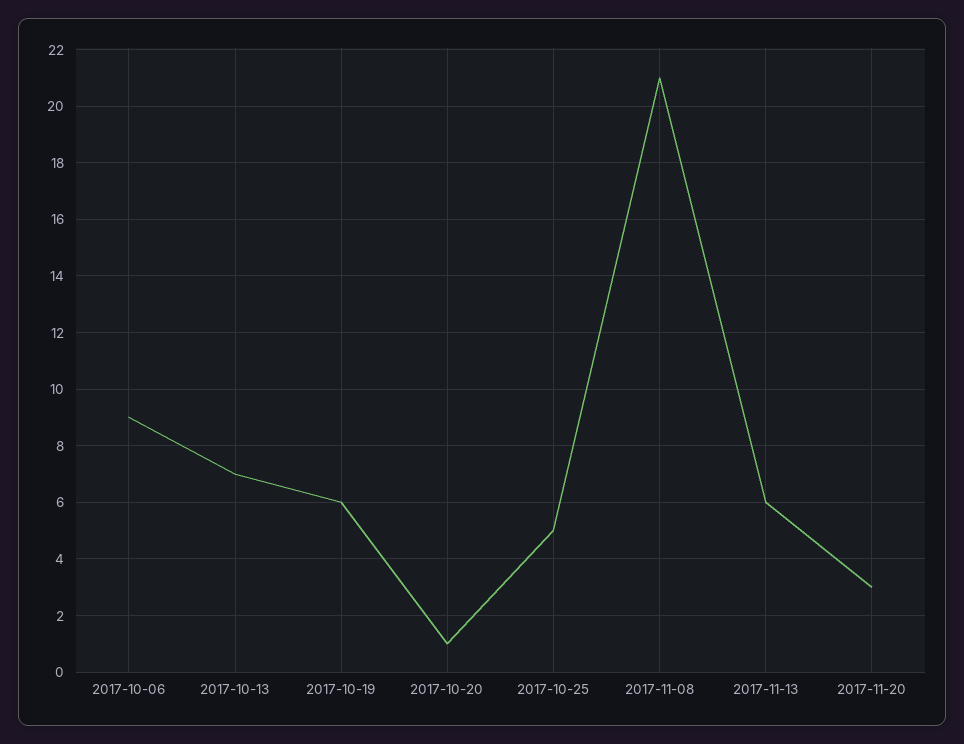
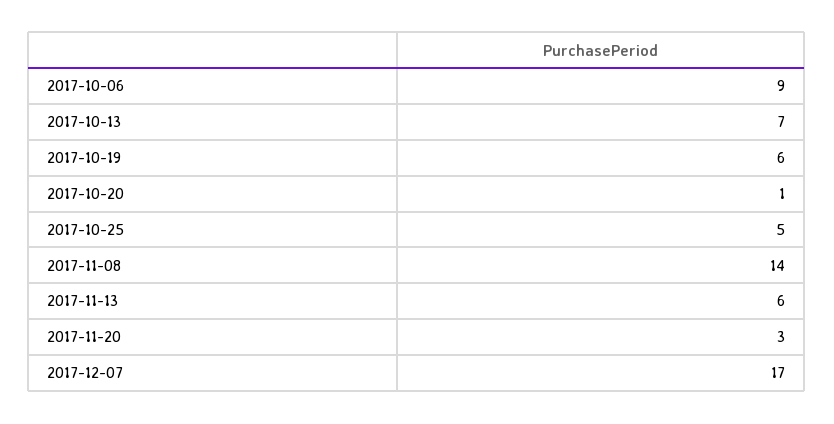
2017-11-08: 21 -> 14
2017-12-07: none -> 17

